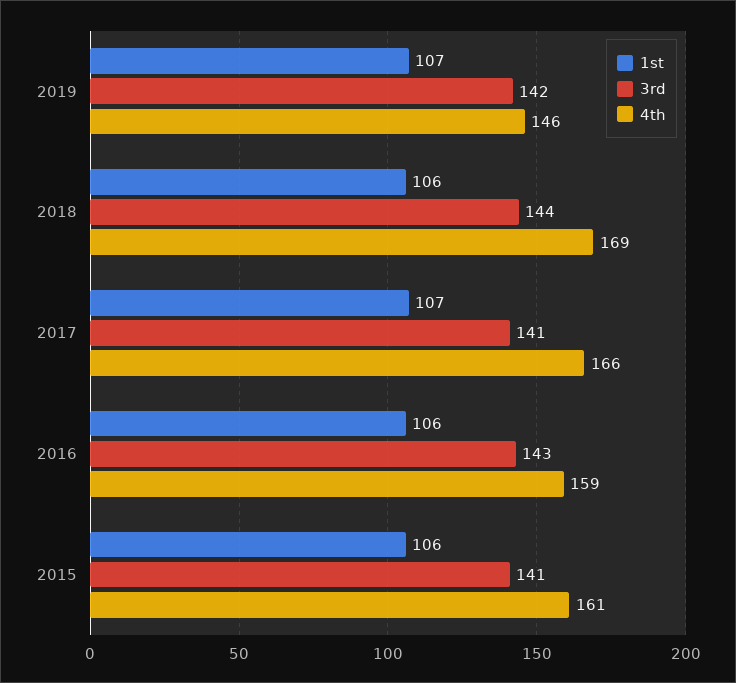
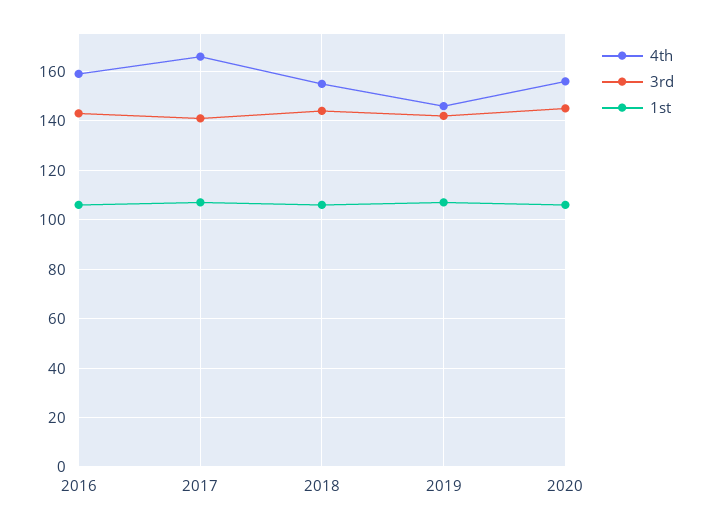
4th, 2018: 169 -> 155
1st, 2015: 106 -> none
3rd, 2015: 141 -> none
4th, 2015: 161 -> none
4th, 2020: none -> 155
3rd, 2020: none -> 145
1st, 2020: none -> 105

